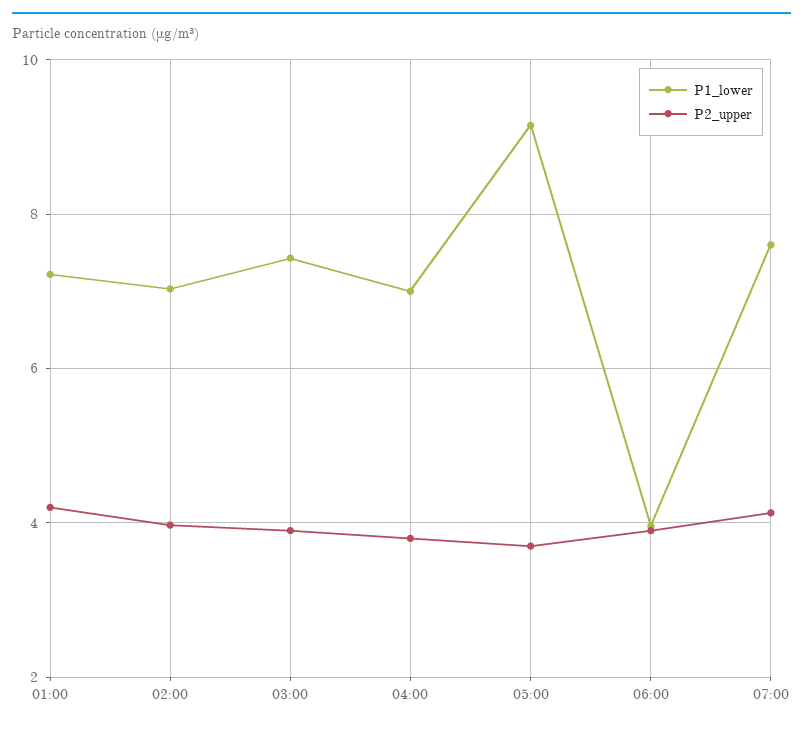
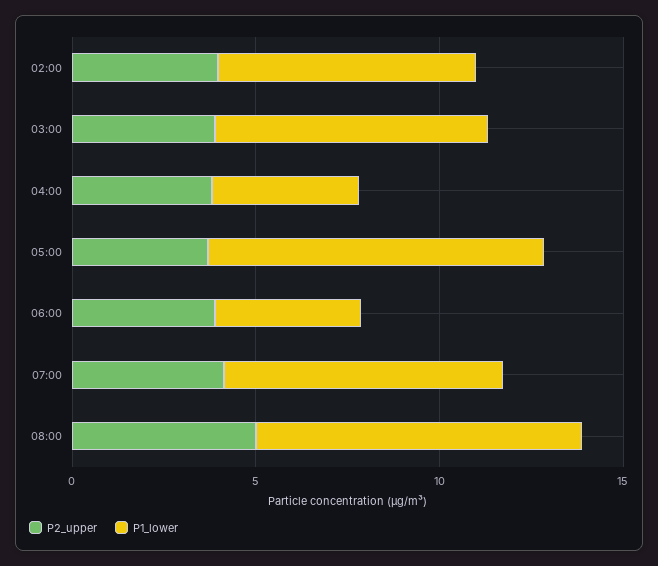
P1_lower, 01:00: 7.2 -> none
P2_upper, 01:00: 4.2 -> none
P1_lower, 04:00: 7 -> 4
P2_upper, 08:00: none -> 5
P1_lower, 08:00: none -> 9

